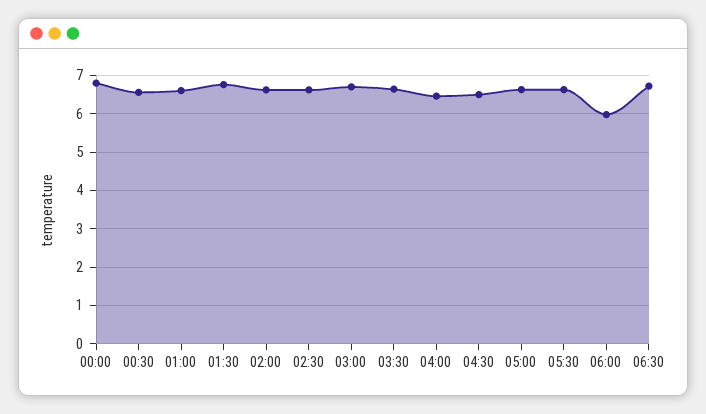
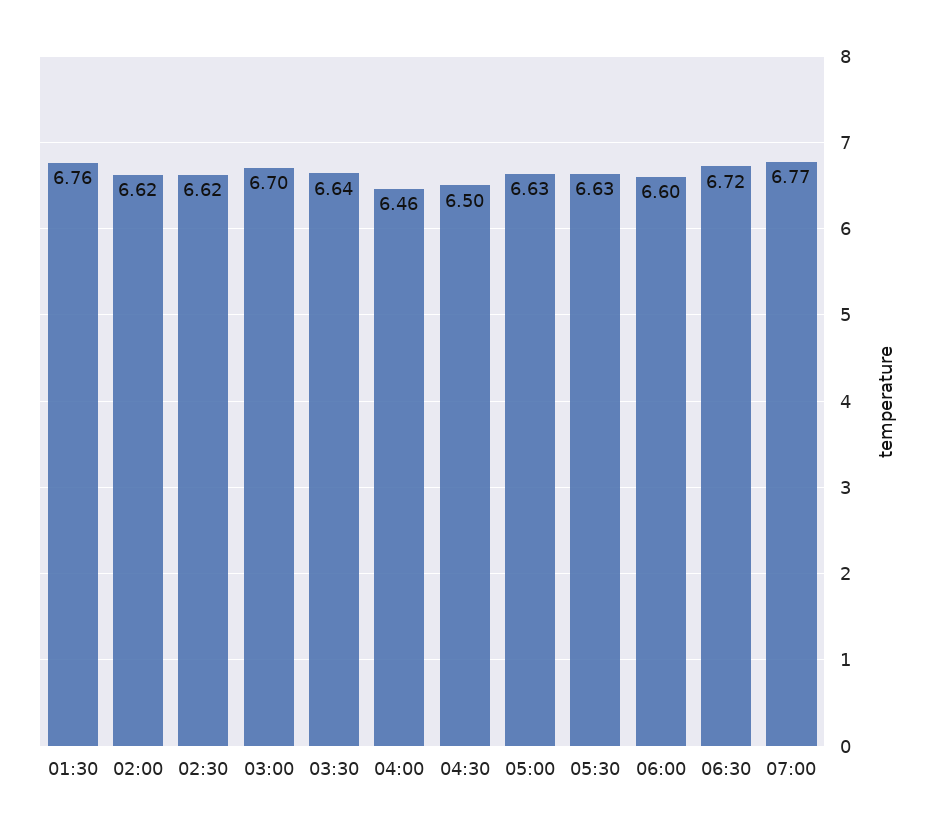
00:00: 6.8 -> none
00:30: 6.6 -> none
01:00: 6.6 -> none
06:00: 6 -> 6.6
07:00: none -> 6.77

